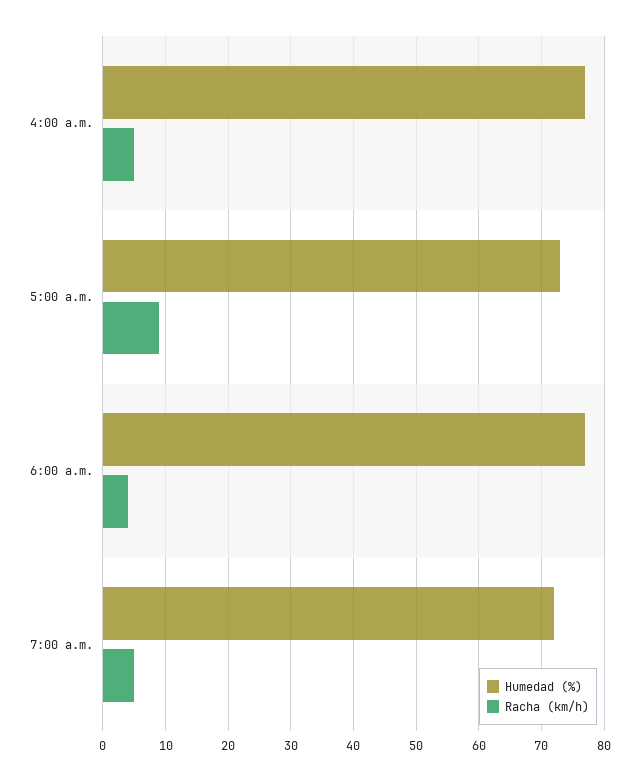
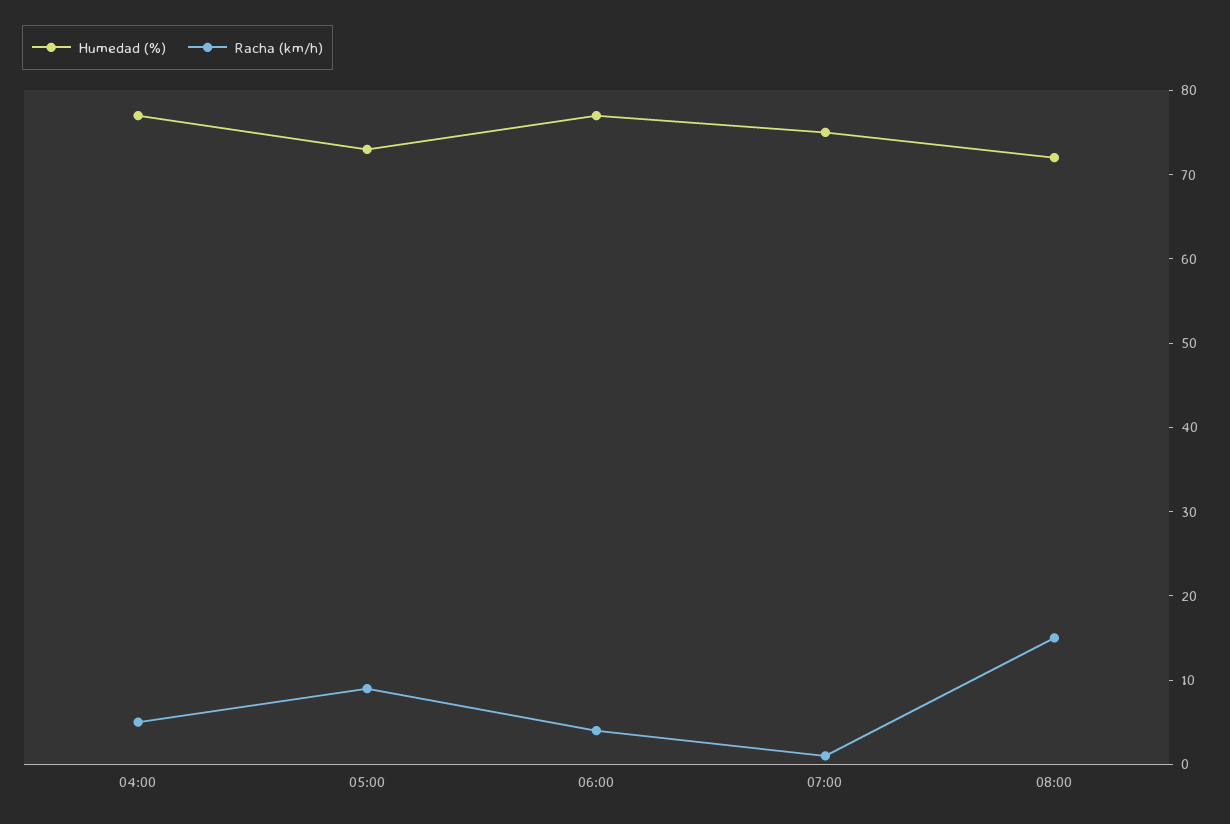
Humedad (%), 7:00 a.m.: 72 -> 75
Racha (km/h), 7:00 a.m.: 5 -> 1
Humedad (%), 08:00: none -> 72
Racha (km/h), 08:00: none -> 15

